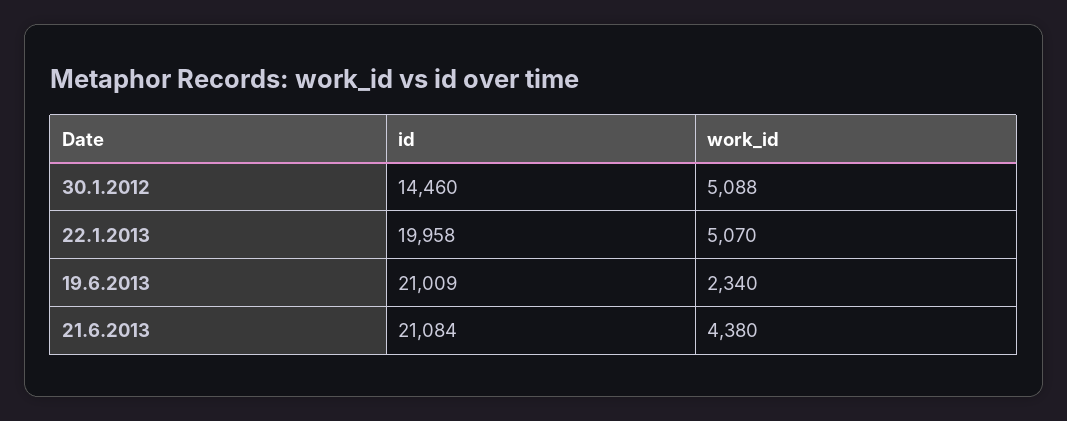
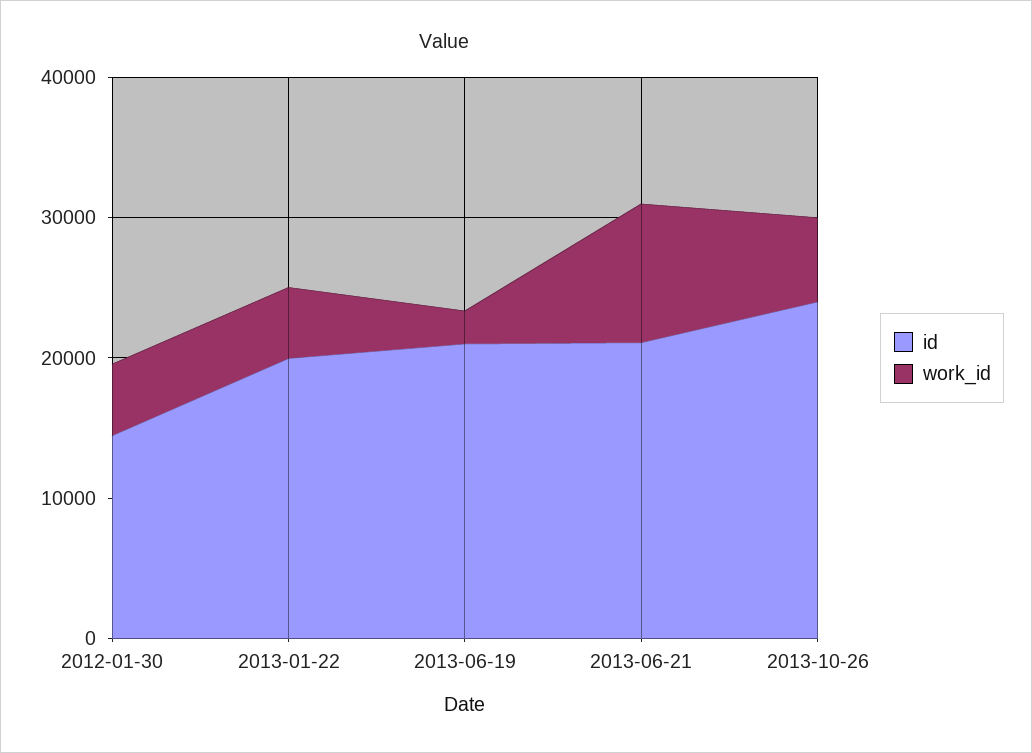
work_id, 21.6.2013: 4380 -> 10000
id, 2013-10-26: none -> 24000
work_id, 2013-10-26: none -> 6000

